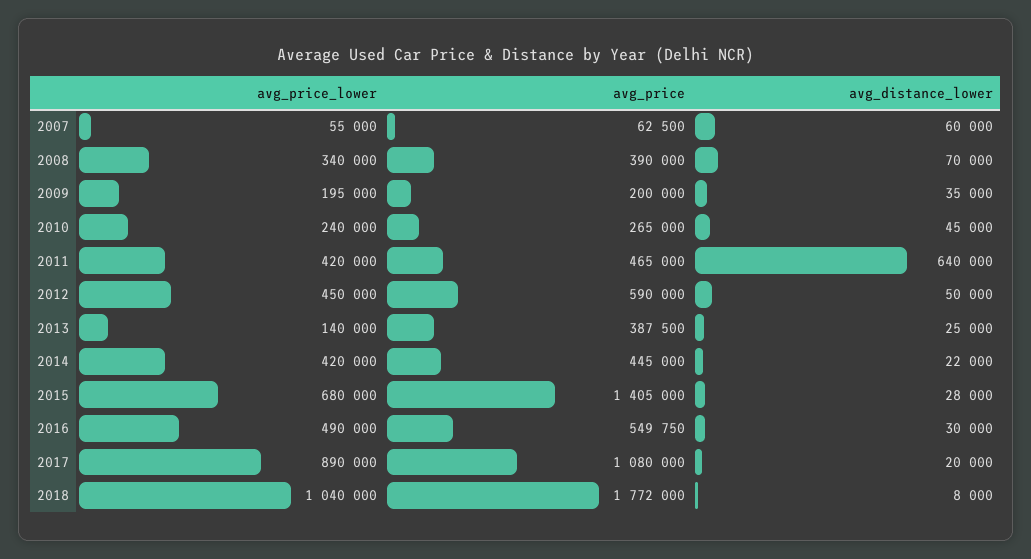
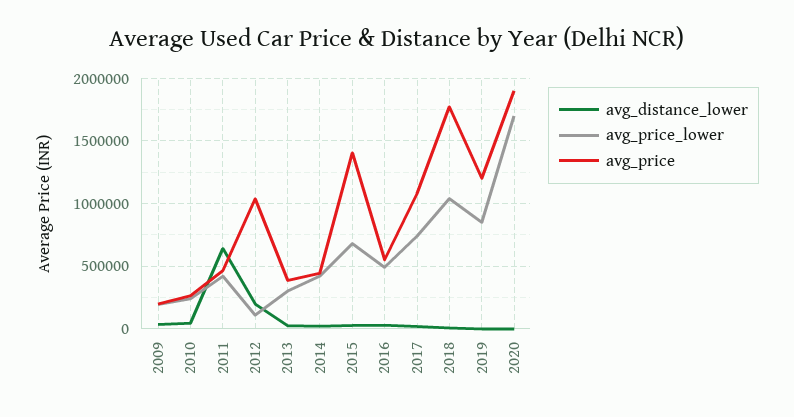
avg_price_lower, 2007: 55000 -> none
avg_price, 2007: 62500 -> none
avg_distance_lower, 2007: 60000 -> none
avg_price_lower, 2008: 340000 -> none
avg_price, 2008: 390000 -> none
avg_distance_lower, 2008: 70000 -> none
avg_price_lower, 2012: 450000 -> 100000
avg_price, 2012: 590000 -> 1050000
avg_distance_lower, 2012: 50000 -> 200000
avg_price_lower, 2013: 140000 -> 300000
avg_price_lower, 2017: 890000 -> 750000
avg_distance_lower, 2019: none -> 0
avg_price_lower, 2019: none -> 850000
avg_price, 2019: none -> 1200000
avg_distance_lower, 2020: none -> 0
avg_price_lower, 2020: none -> 1700000
avg_price, 2020: none -> 1900000

